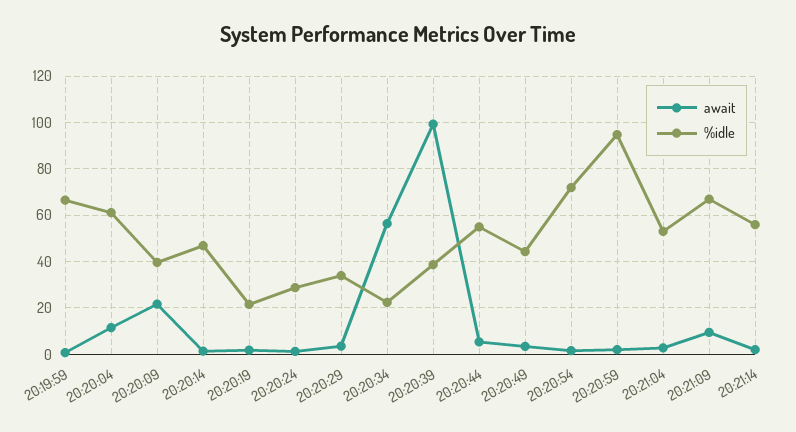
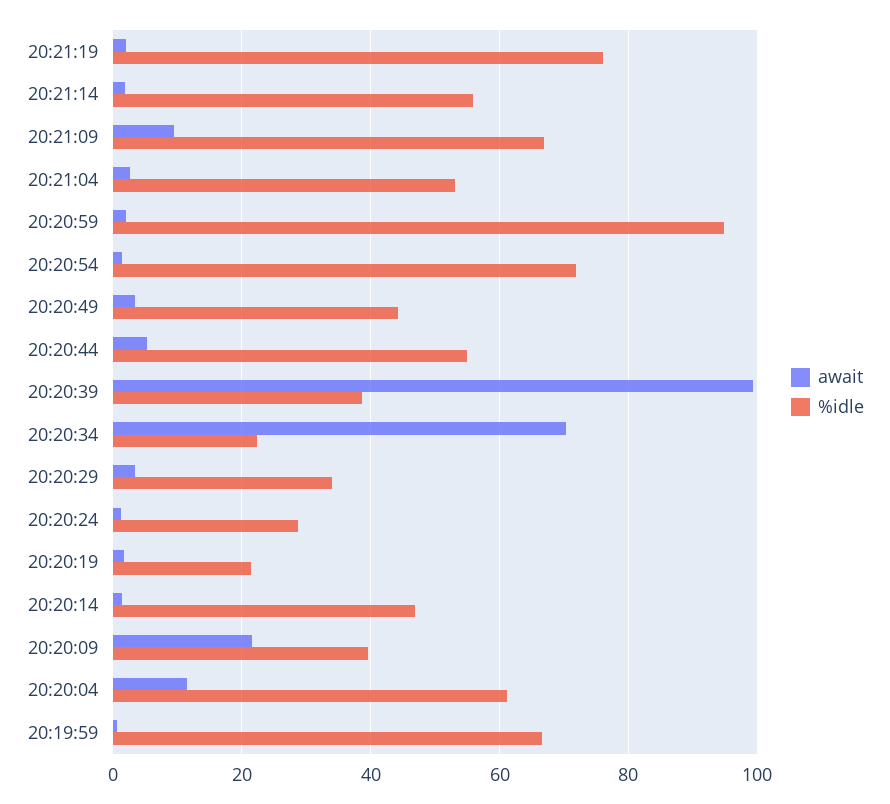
await, 20:20:34: 55 -> 70
await, 20:21:19: none -> 2
%idle, 20:21:19: none -> 76

